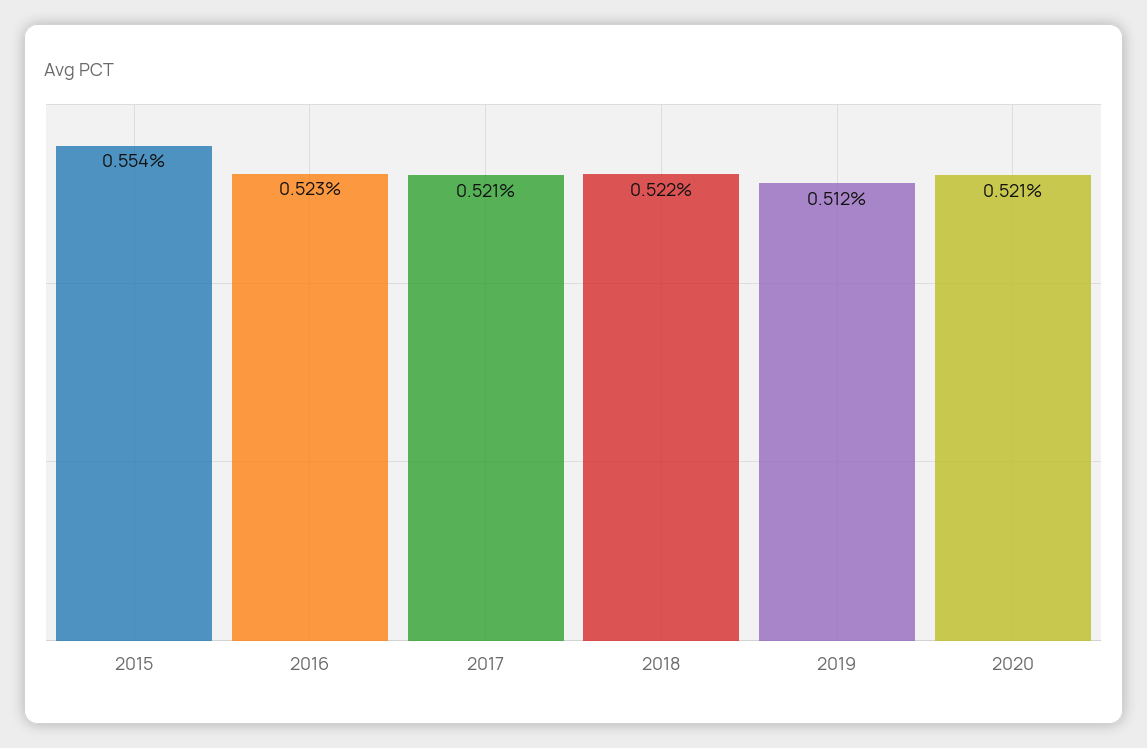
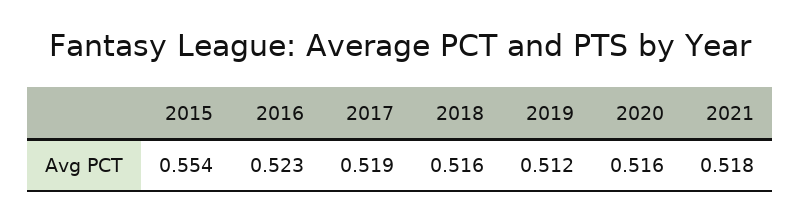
2017: 0.521 -> 0.519
2018: 0.522 -> 0.516
2020: 0.521 -> 0.516
2021: none -> 0.518

